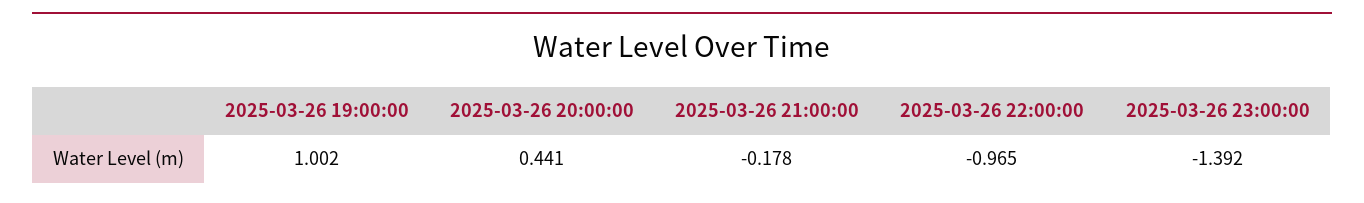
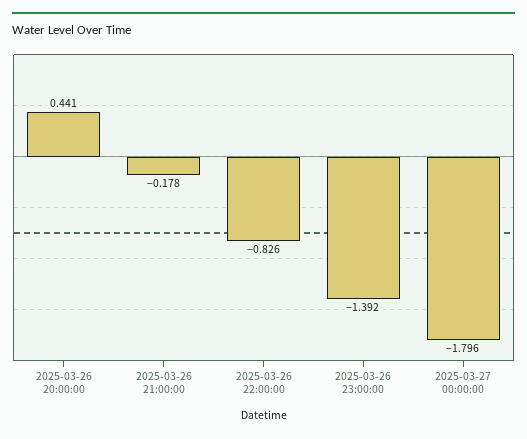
2025-03-26 19:00:00: 1.002 -> none
2025-03-26 22:00:00: -0.965 -> -0.826
2025-03-27 00:00:00: none -> -1.796

